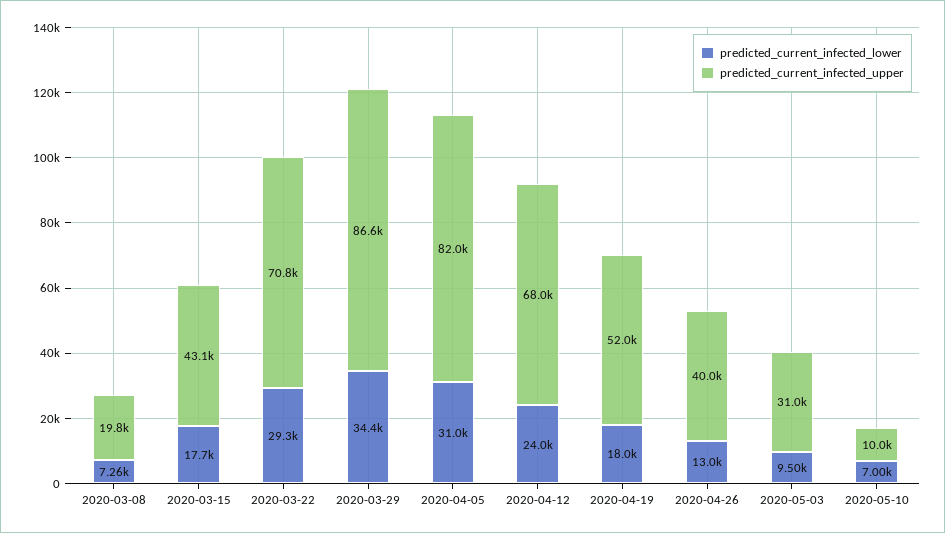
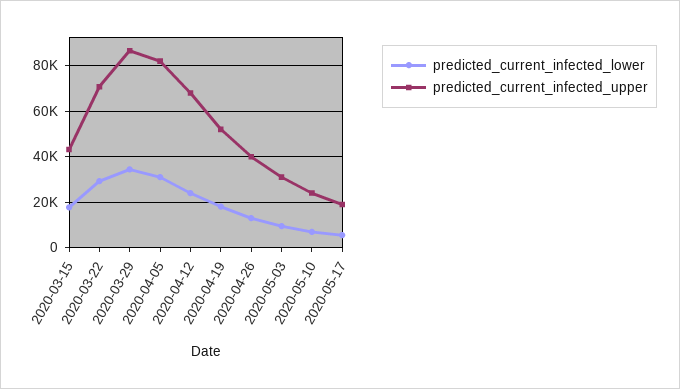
predicted_current_infected_lower, 2020-03-08: 7260 -> none
predicted_current_infected_upper, 2020-03-08: 19800 -> none
predicted_current_infected_upper, 2020-05-10: 10000 -> 25000
predicted_current_infected_lower, 2020-05-17: none -> 5000
predicted_current_infected_upper, 2020-05-17: none -> 20000

